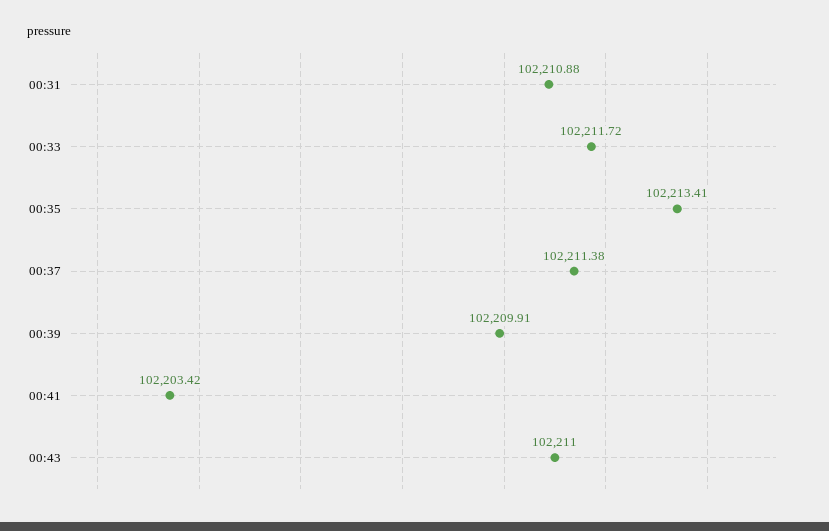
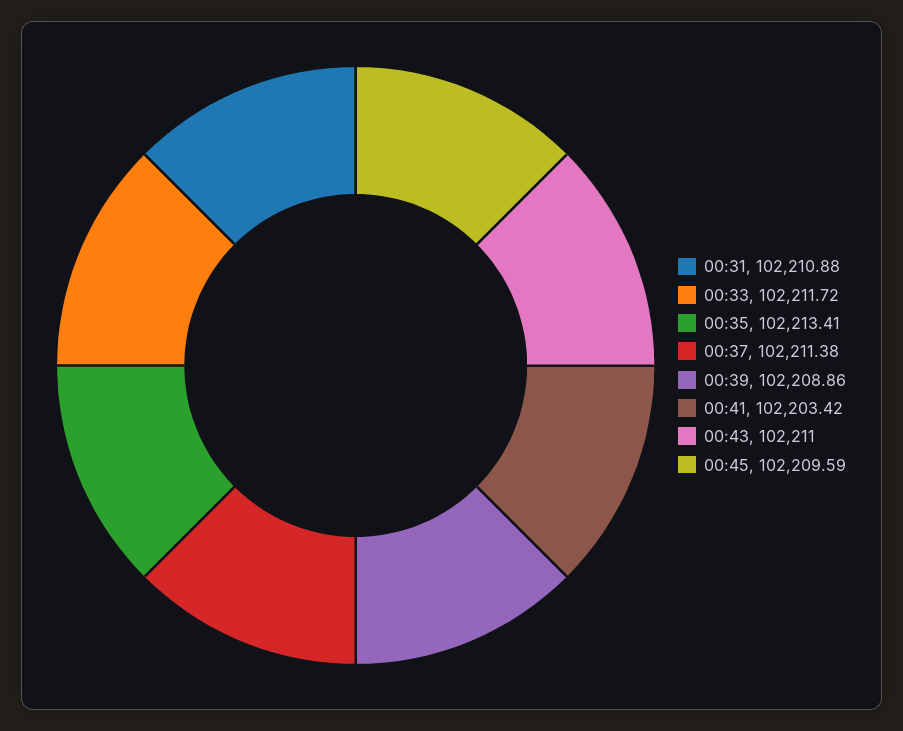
00:39: 102209.91 -> 102208.86
00:45: none -> 102209.59

